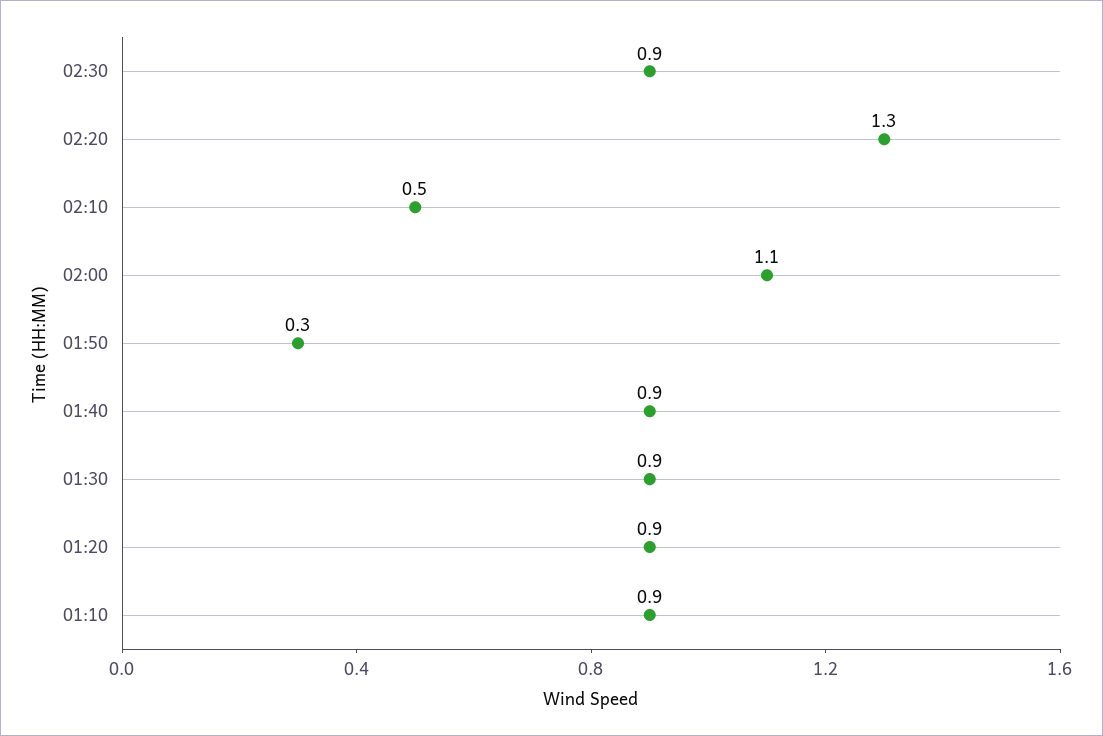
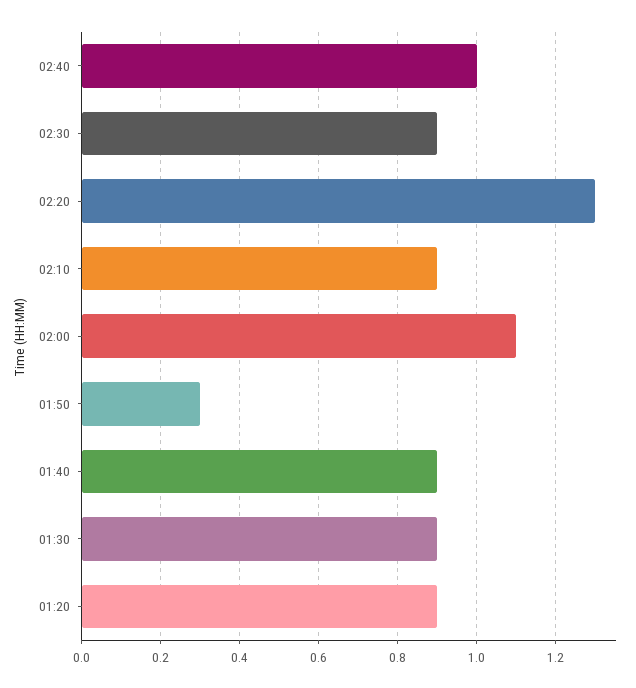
02:10: 0.5 -> 0.9
01:10: 0.9 -> none
02:40: none -> 1

